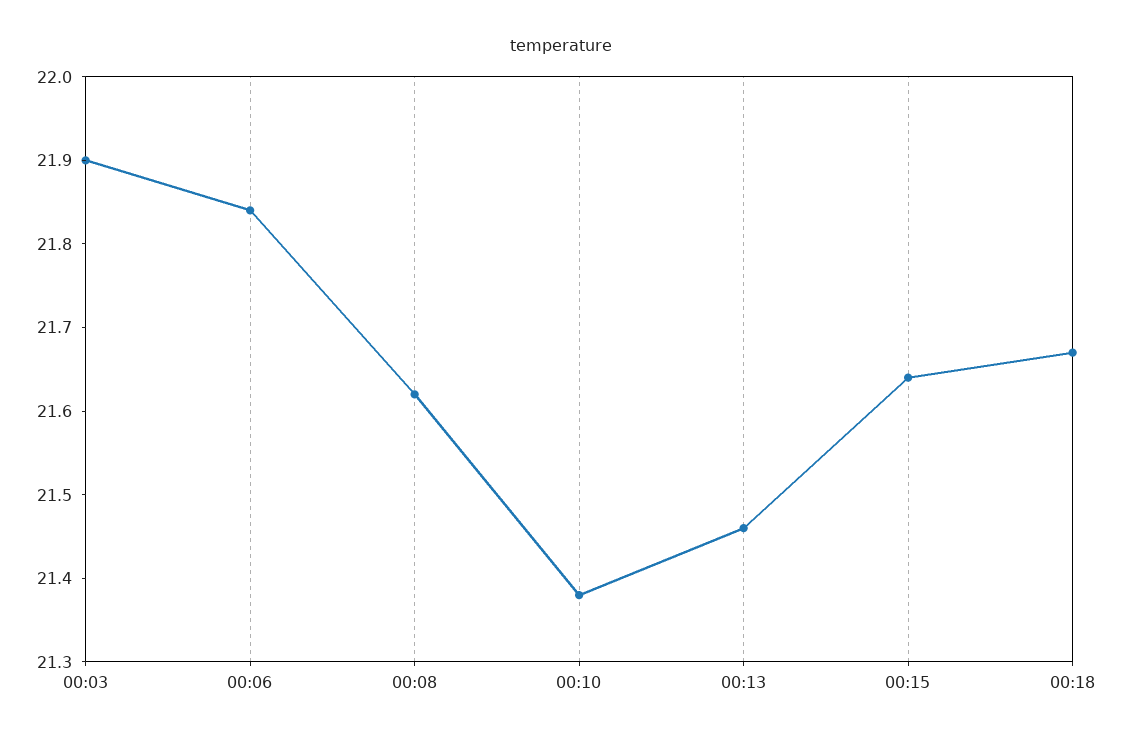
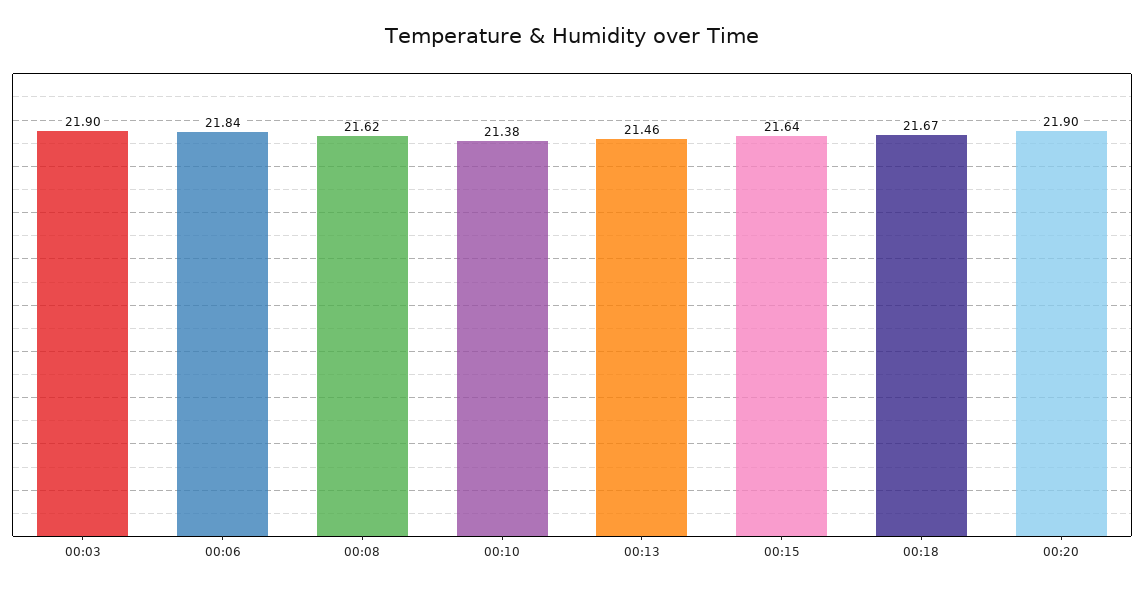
00:20: none -> 21.9

